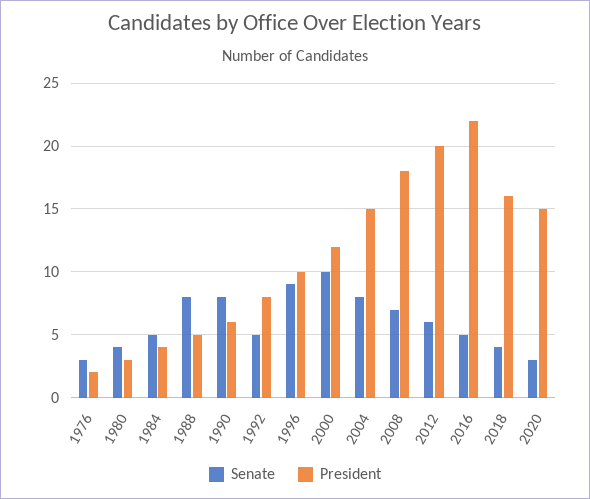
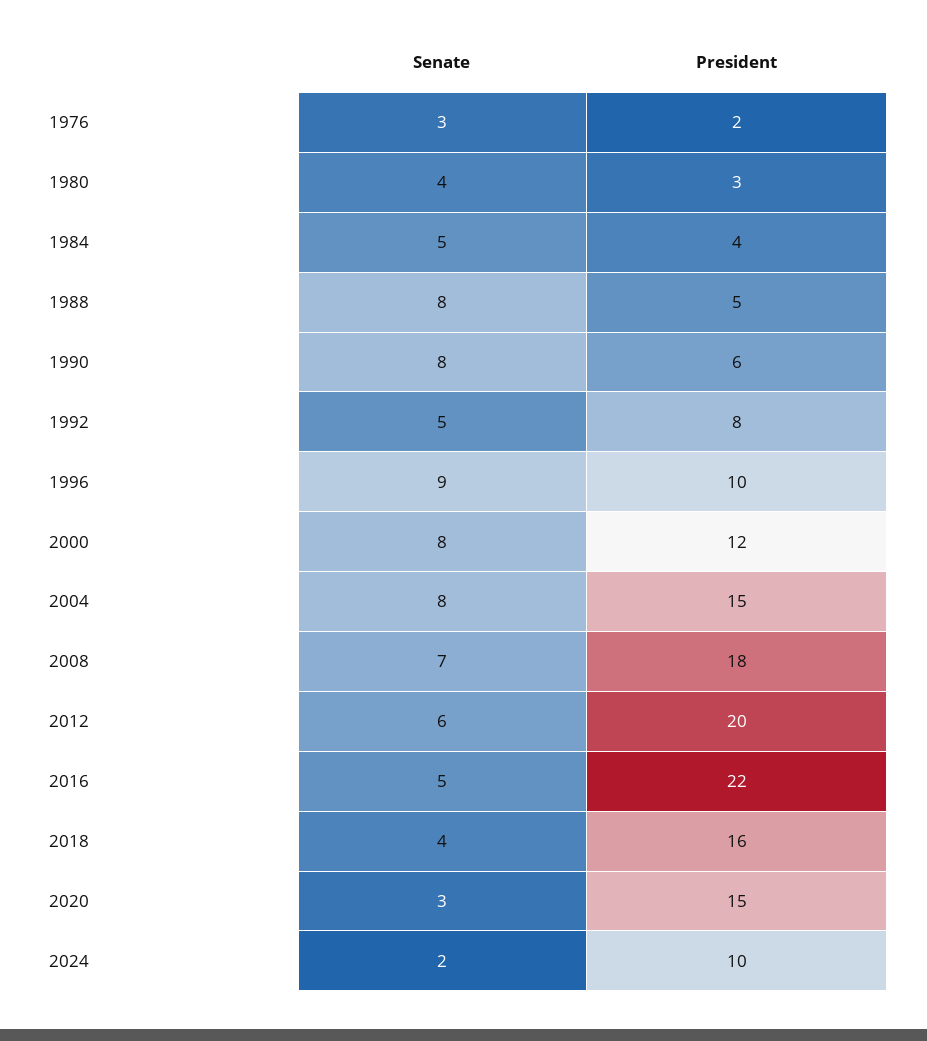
Senate, 2000: 10 -> 8
Senate, 2024: none -> 2
President, 2024: none -> 10

